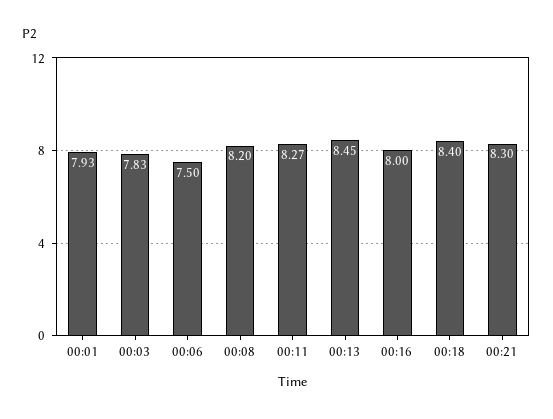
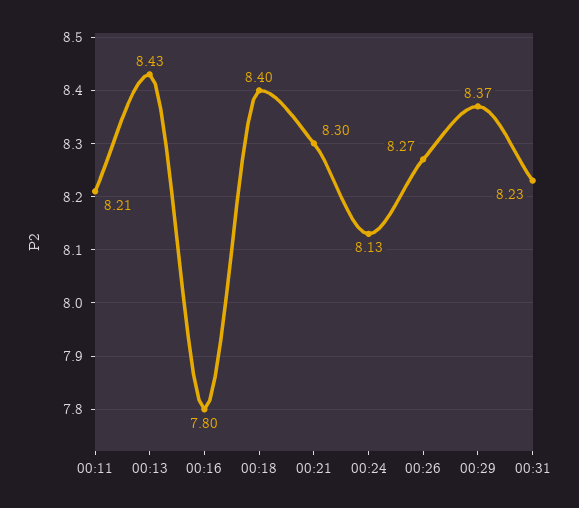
00:01: 7.93 -> none
00:03: 7.83 -> none
00:06: 7.5 -> none
00:08: 8.2 -> none
00:11: 8.27 -> 8.21
00:13: 8.45 -> 8.43
00:16: 8 -> 7.8
00:24: none -> 8.13
00:26: none -> 8.27
00:29: none -> 8.37
00:31: none -> 8.23

